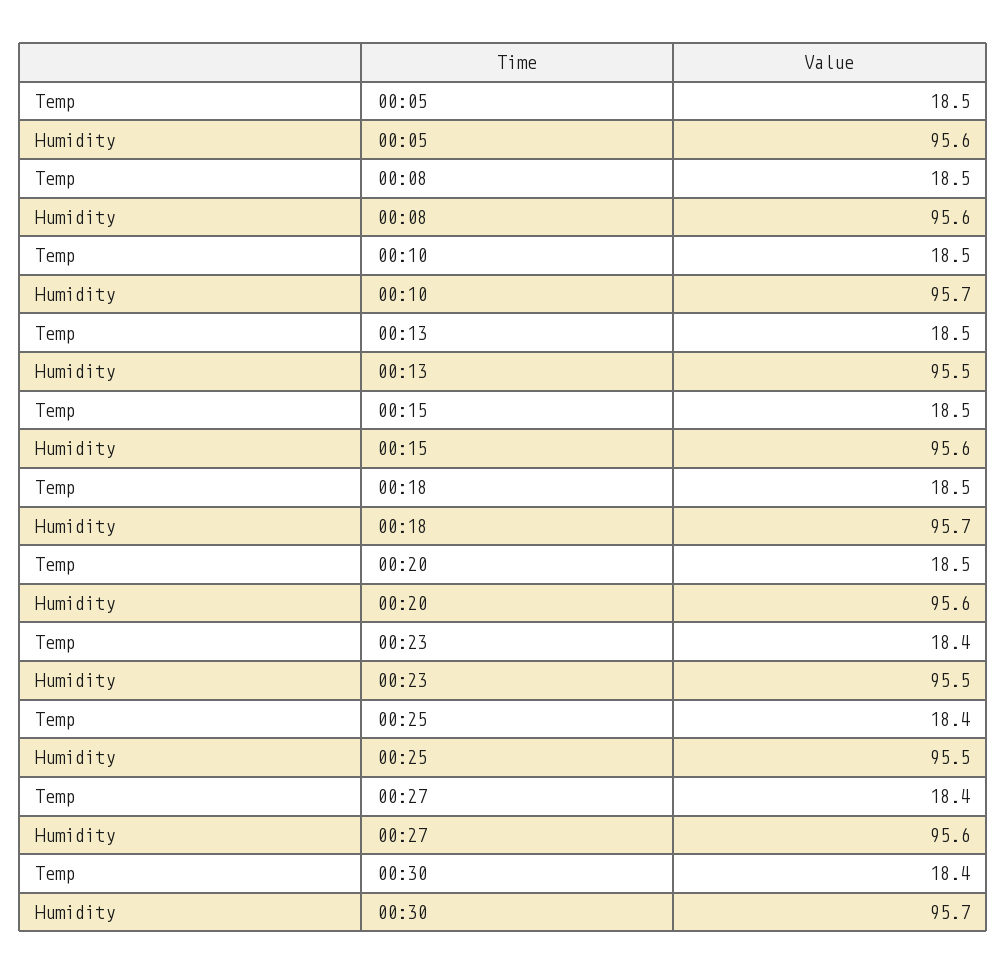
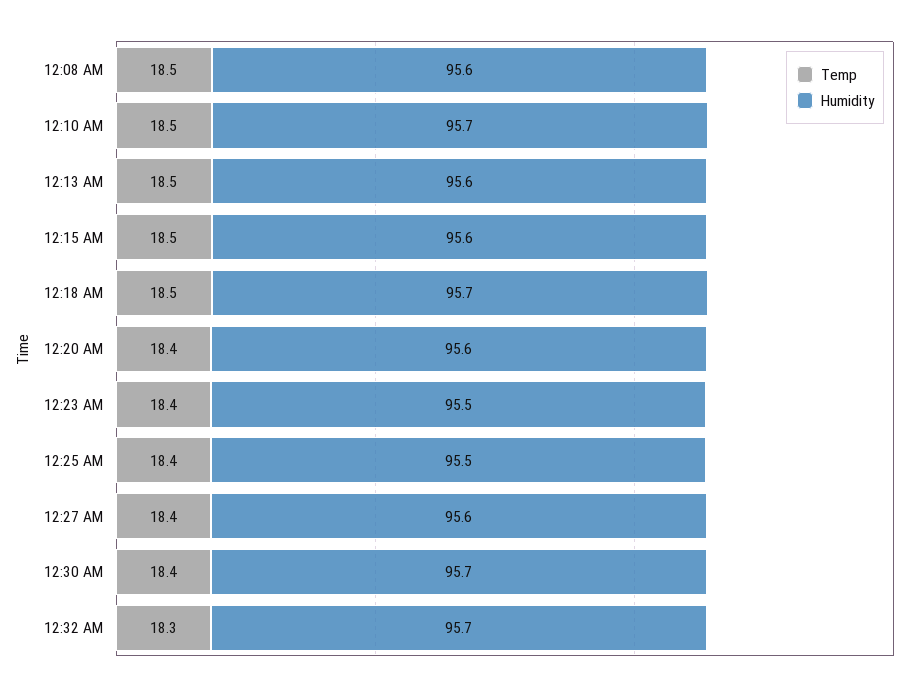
Temp, 00:05: 18.5 -> none
Humidity, 00:05: 95.6 -> none
Humidity, 00:13: 95.5 -> 95.6
Temp, 00:20: 18.5 -> 18.4
Temp, 12:32 AM: none -> 18.3
Humidity, 12:32 AM: none -> 95.7

